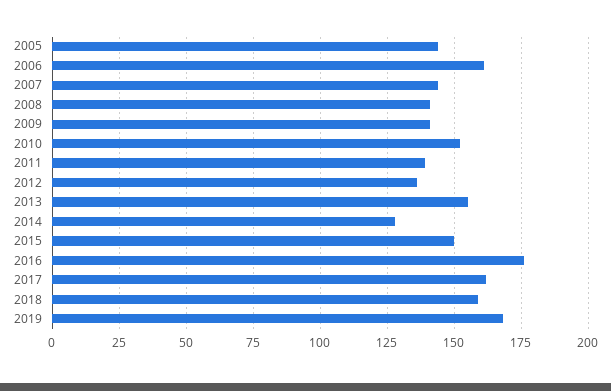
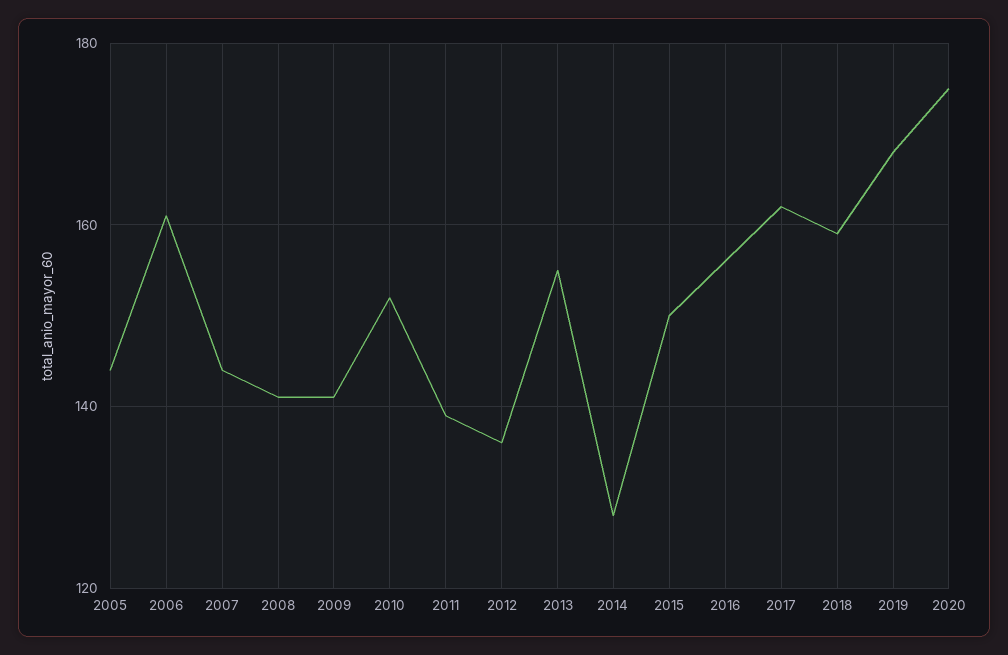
2016: 175 -> 155
2020: none -> 175

